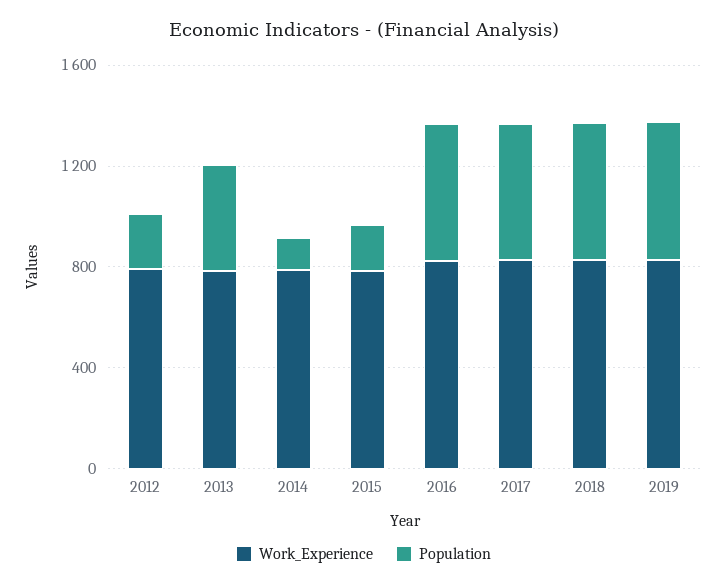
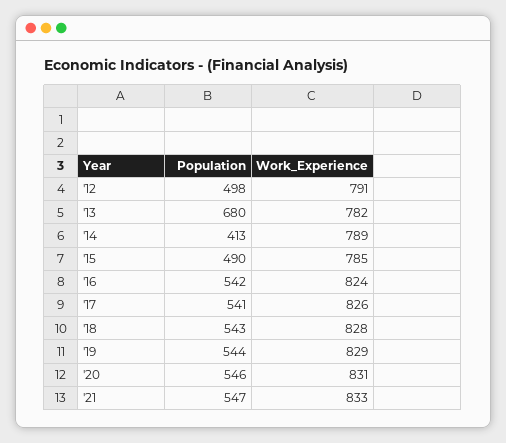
Population, 2012: 200 -> 498
Population, 2013: 400 -> 680
Population, 2014: 100 -> 413
Population, 2015: 200 -> 490
Population, '20: none -> 546
Work_Experience, '20: none -> 831
Population, '21: none -> 547
Work_Experience, '21: none -> 833

